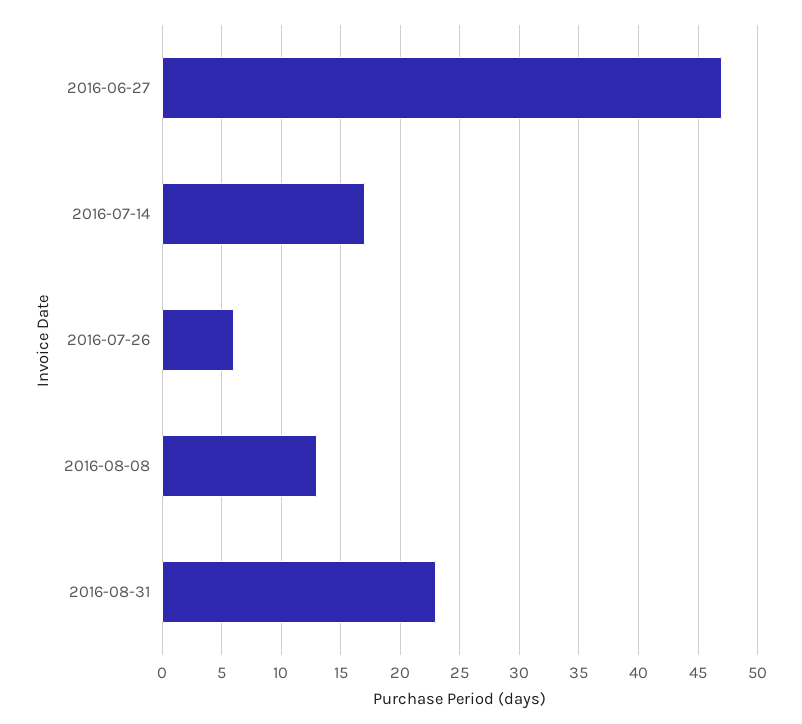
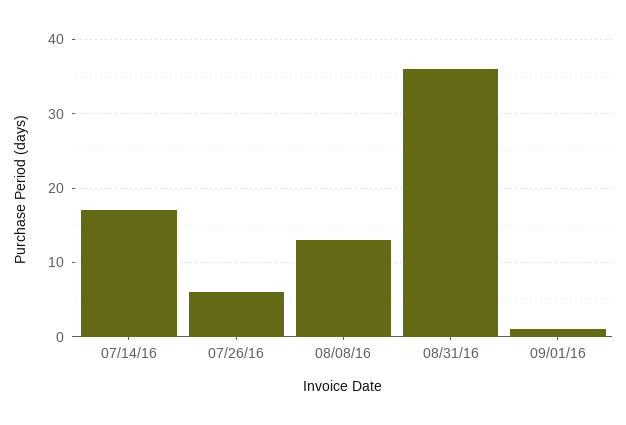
2016-06-27: 47 -> none
2016-08-31: 23 -> 36
09/01/16: none -> 1

